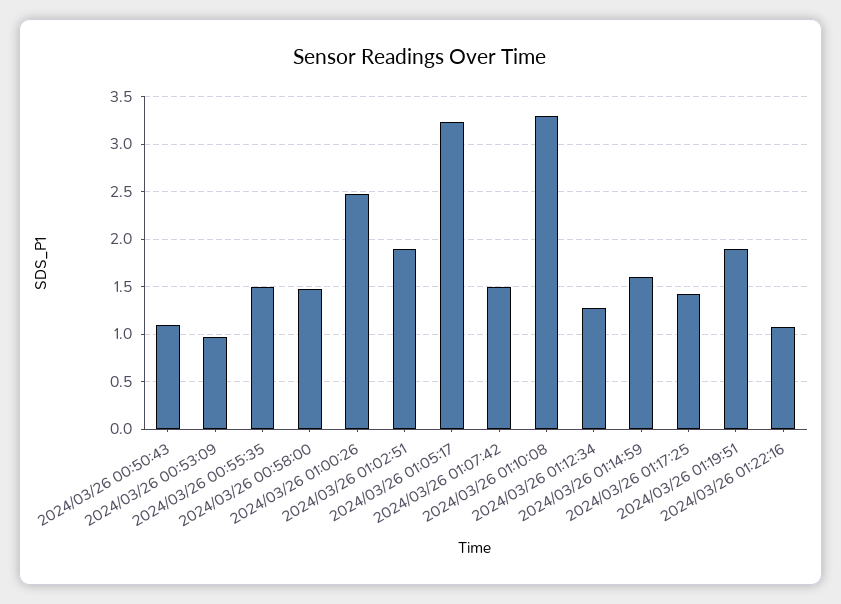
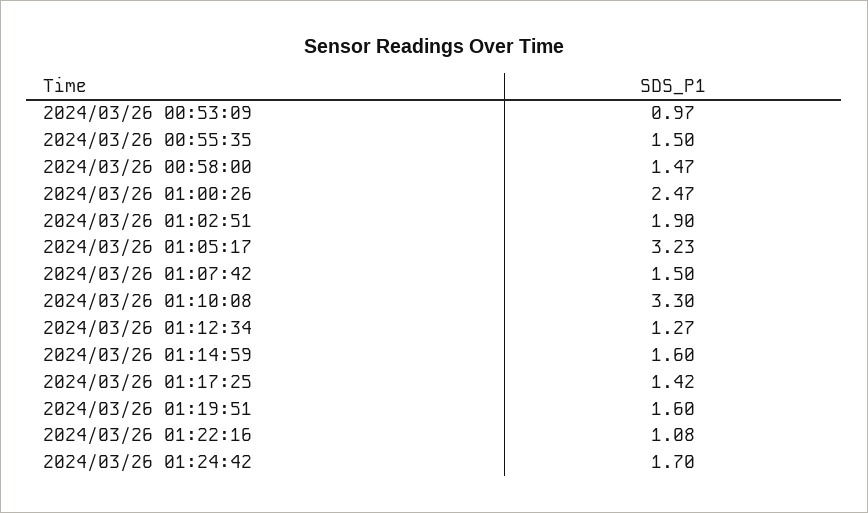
2024/03/26 00:50:43: 1.1 -> none
2024/03/26 01:19:51: 1.9 -> 1.6
2024/03/26 01:24:42: none -> 1.7

